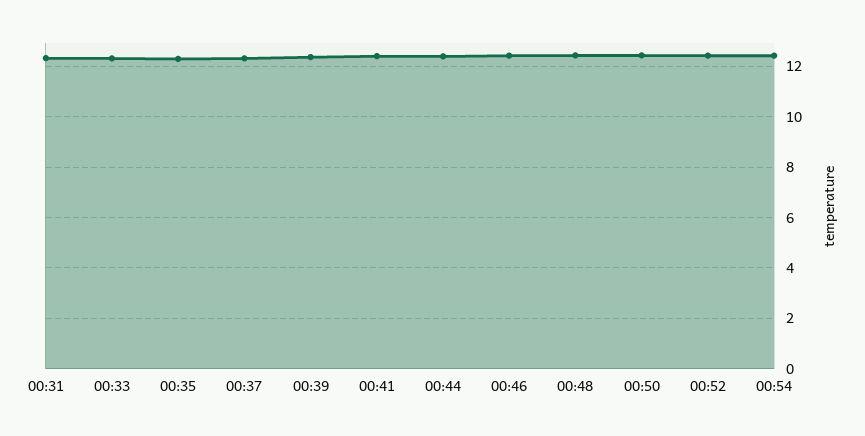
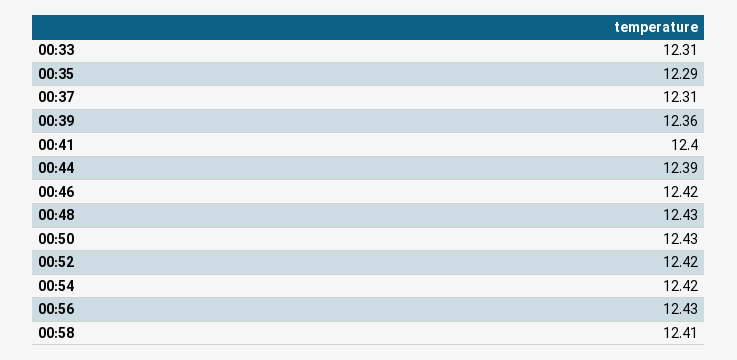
00:31: 12.25 -> none
00:56: none -> 12.43
00:58: none -> 12.41

